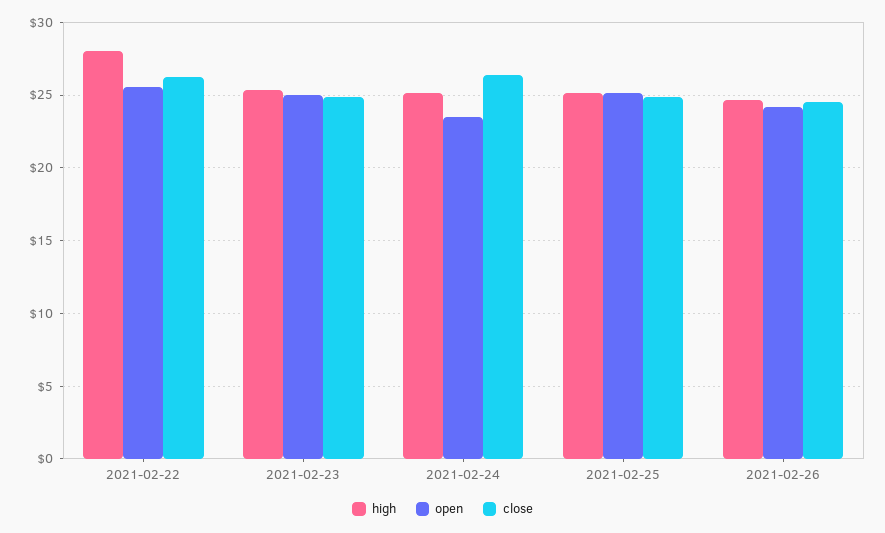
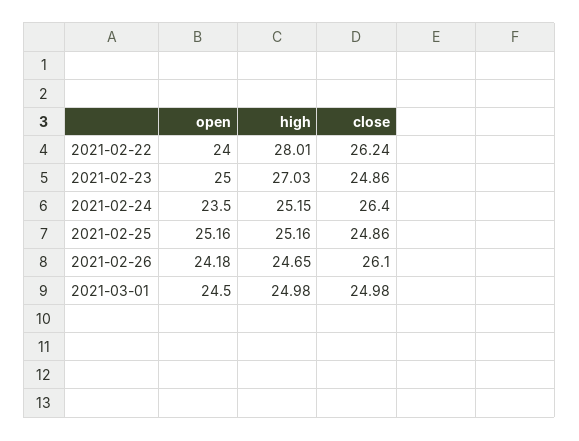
open, 2021-02-22: 25.5 -> 24
high, 2021-02-23: 25.5 -> 27.03
close, 2021-02-26: 24.5 -> 26.1
open, 2021-03-01: none -> 24.5
high, 2021-03-01: none -> 24.98
close, 2021-03-01: none -> 24.98

